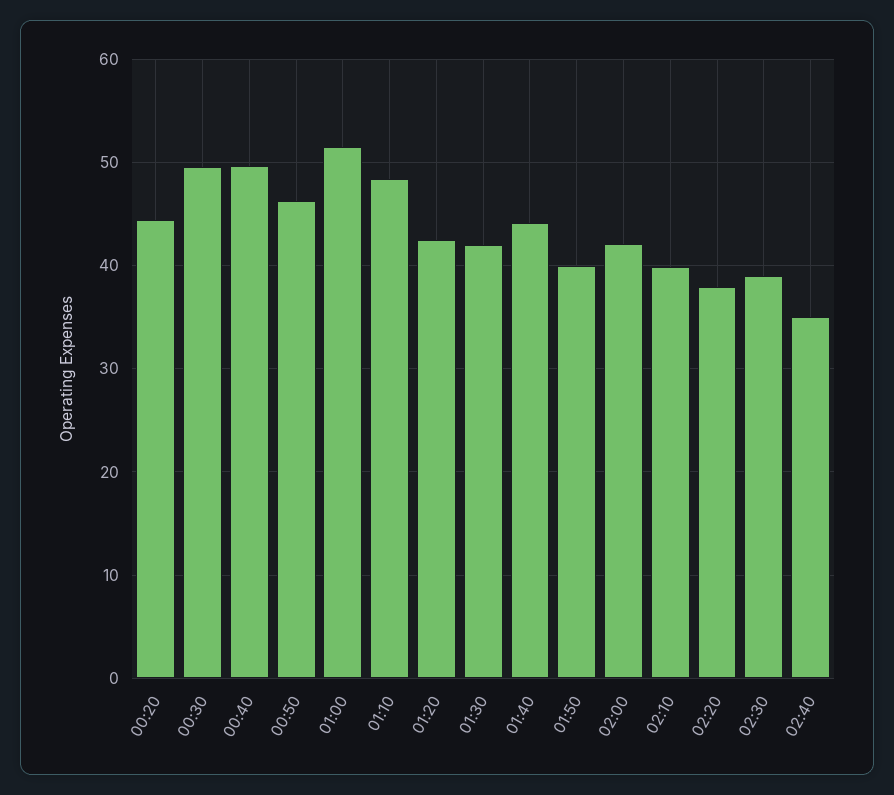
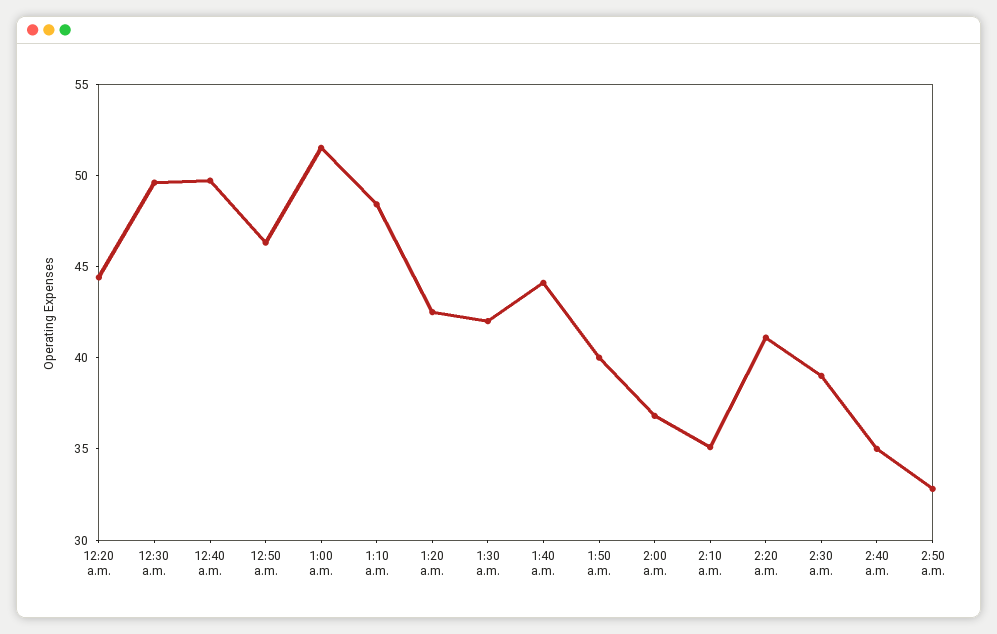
02:00: 42 -> 37
02:10: 40 -> 35
02:20: 38 -> 41
2:50 a.m.: none -> 33

